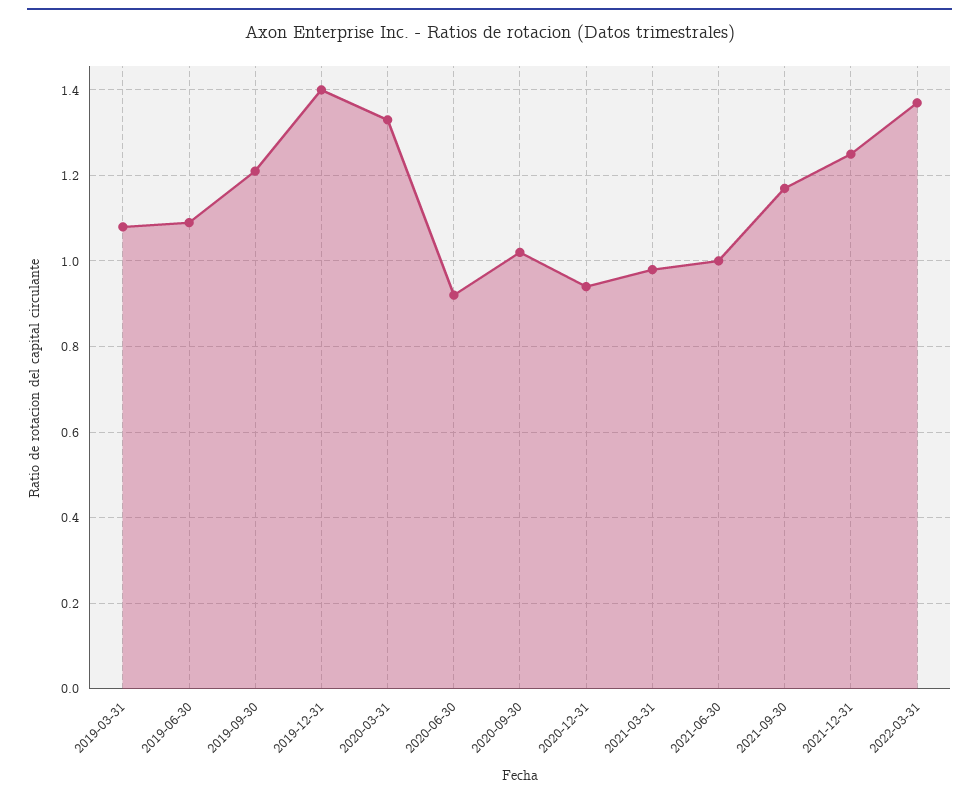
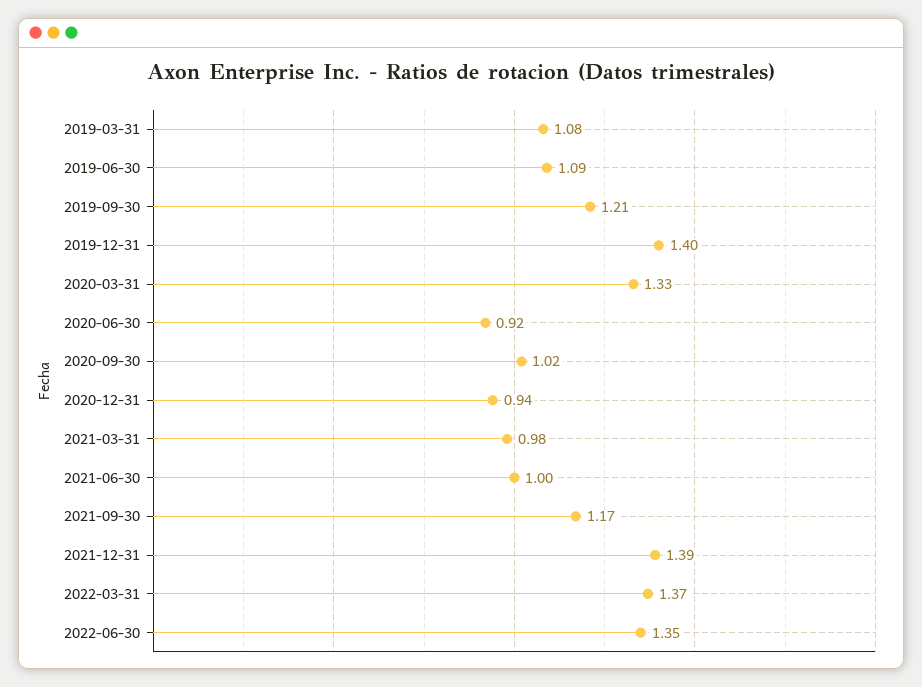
2021-12-31: 1.25 -> 1.39
2022-06-30: none -> 1.35

